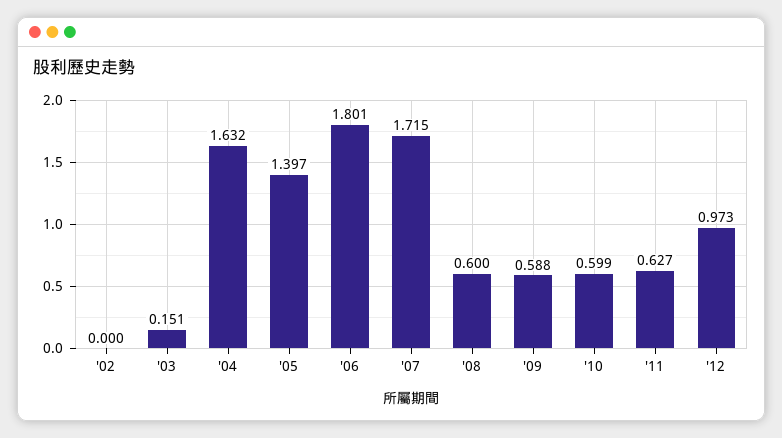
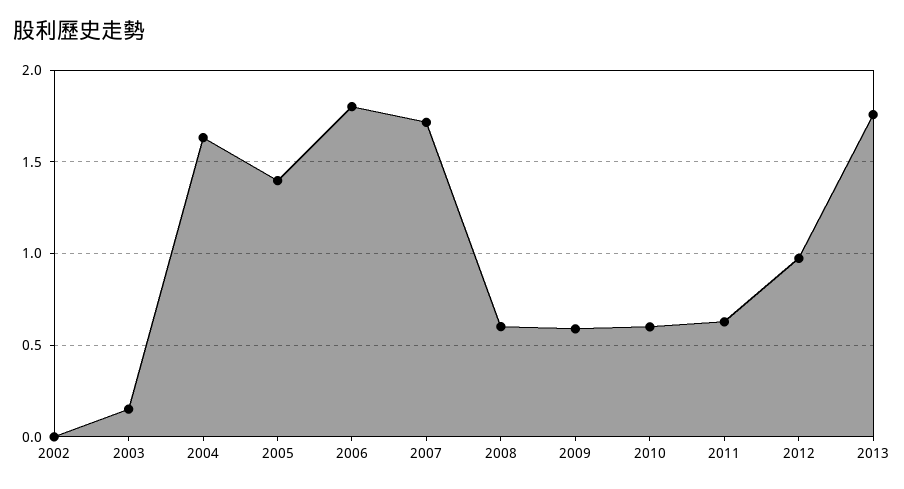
2013: none -> 1.75

